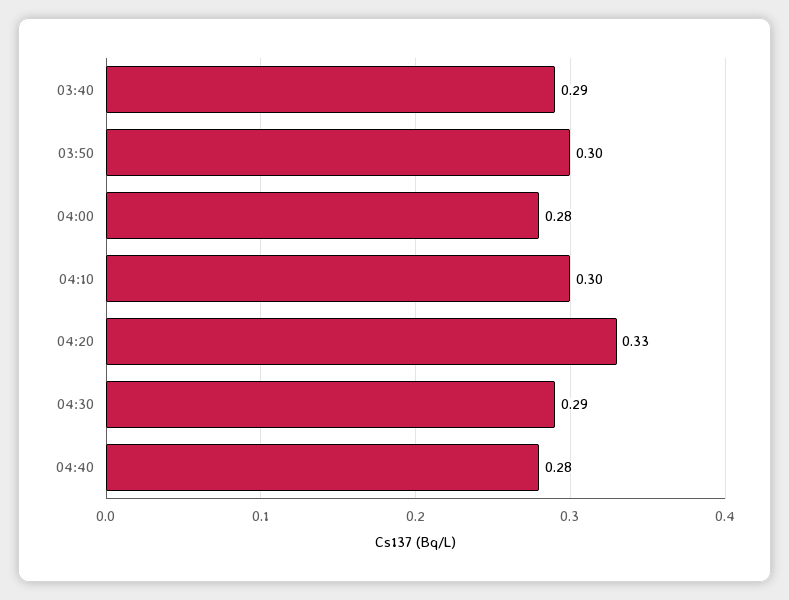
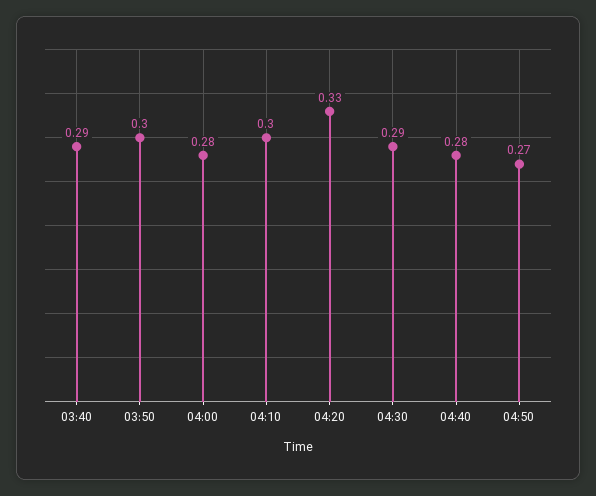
04:50: none -> 0.27

